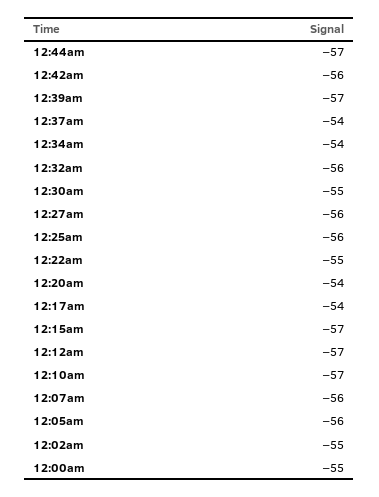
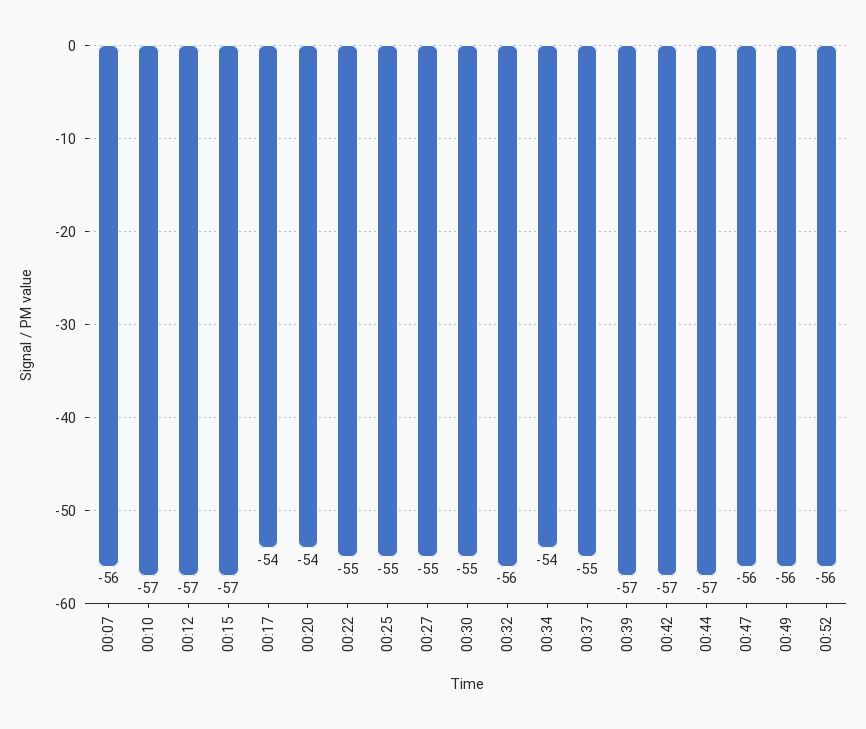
12:42am: -56 -> -57
12:37am: -54 -> -55
12:27am: -56 -> -55
12:25am: -56 -> -55
12:05am: -56 -> none
12:02am: -55 -> none
12:00am: -55 -> none
00:47: none -> -56
00:49: none -> -56
00:52: none -> -56

